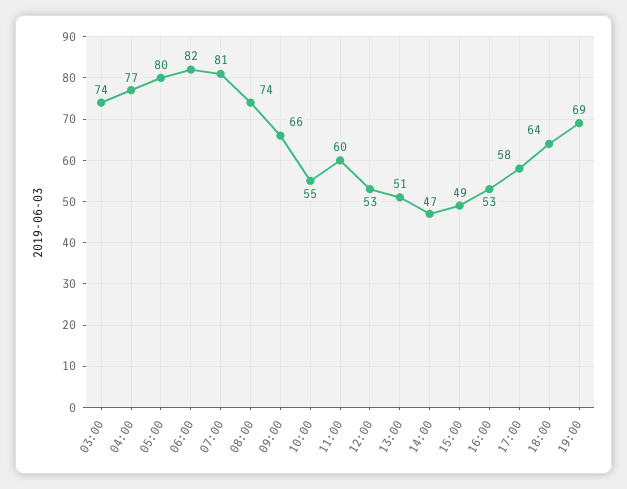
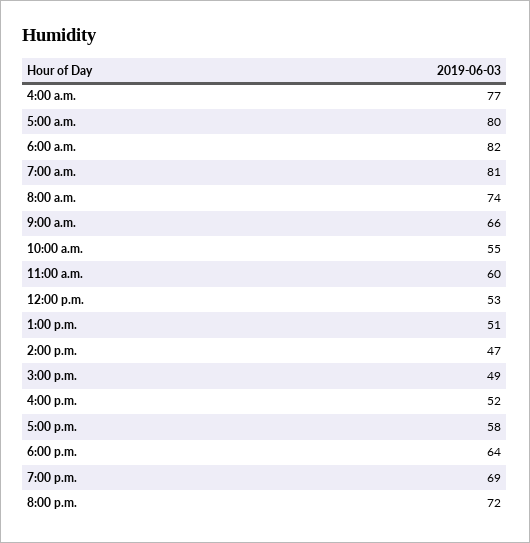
03:00: 74 -> none
16:00: 53 -> 52
8:00 p.m.: none -> 72

